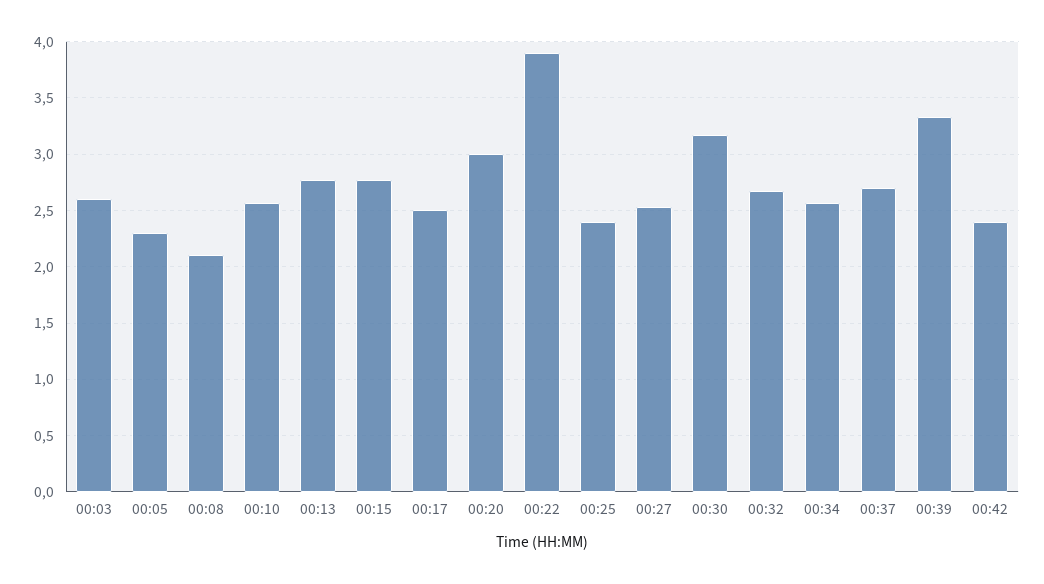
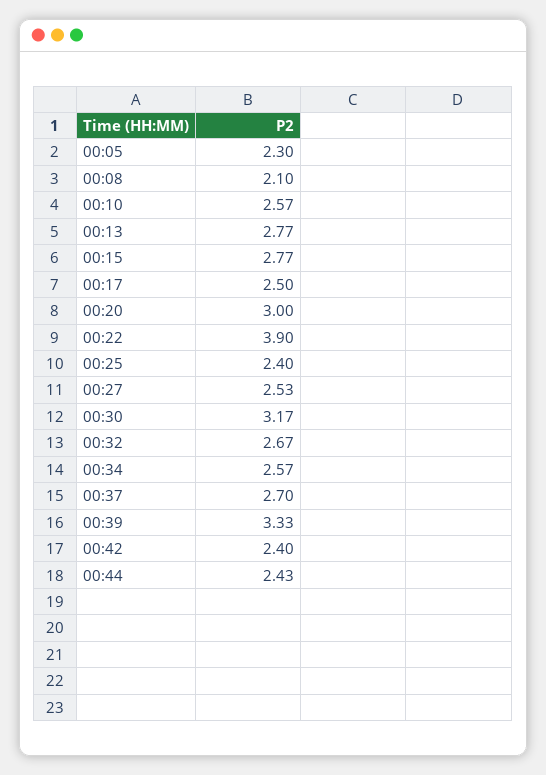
00:03: 2.6 -> none
00:44: none -> 2.43

